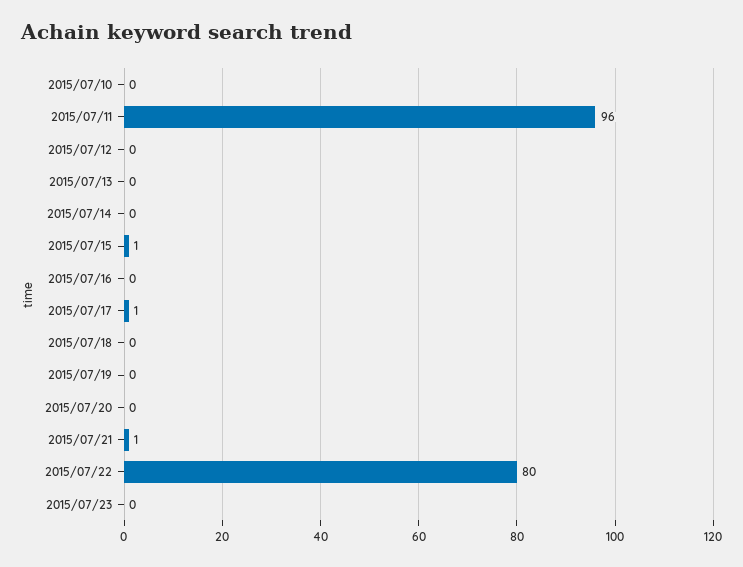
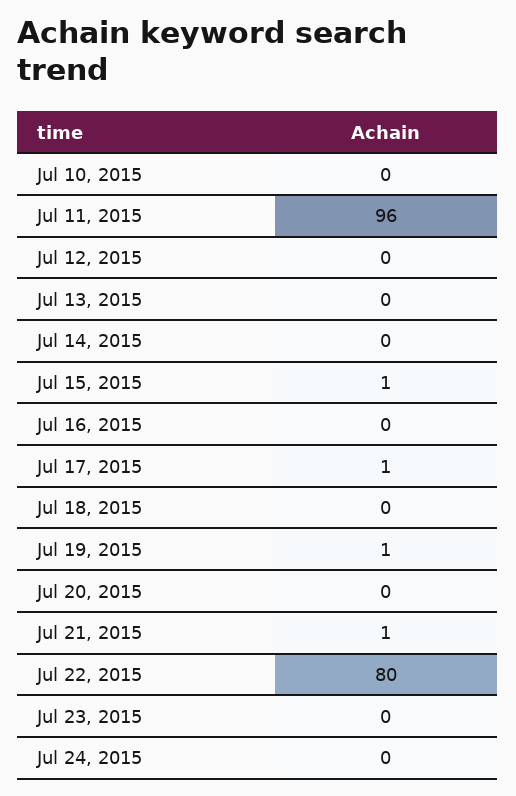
2015/07/19: 0 -> 1
Jul 24, 2015: none -> 0

